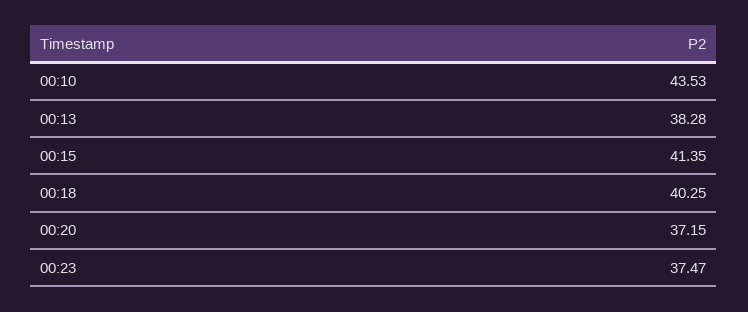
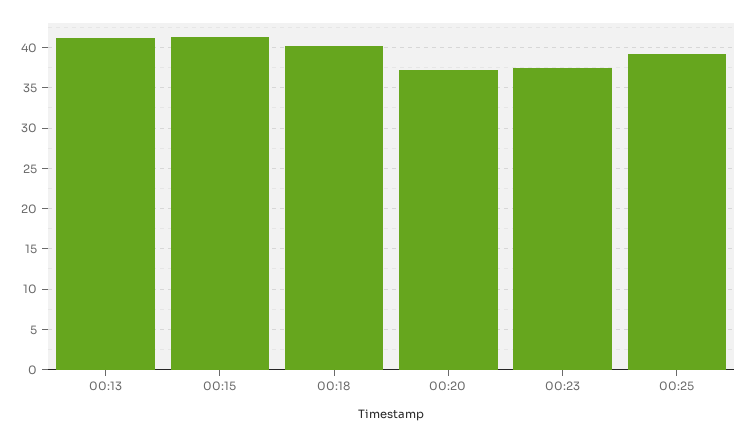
00:10: 43.53 -> none
00:13: 38.28 -> 41
00:25: none -> 39

